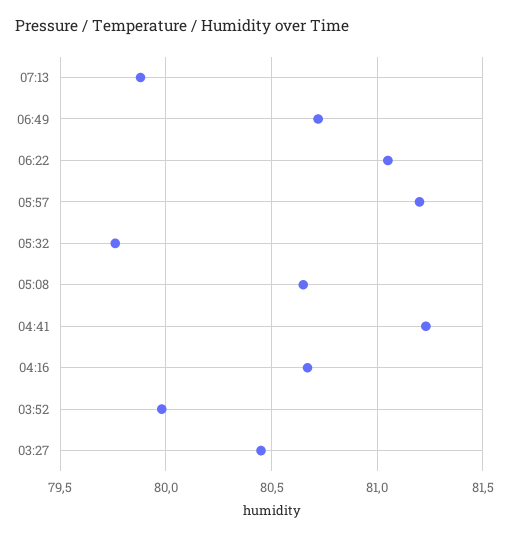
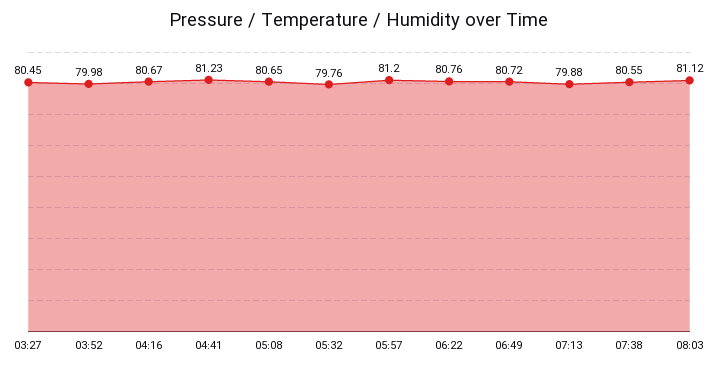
06:22: 81.05 -> 80.76
07:38: none -> 80.55
08:03: none -> 81.12

